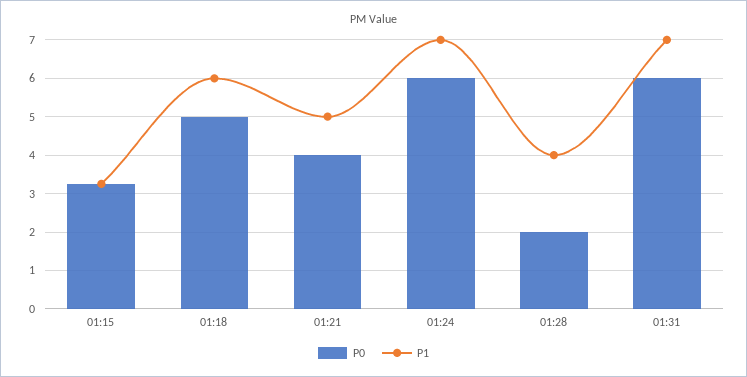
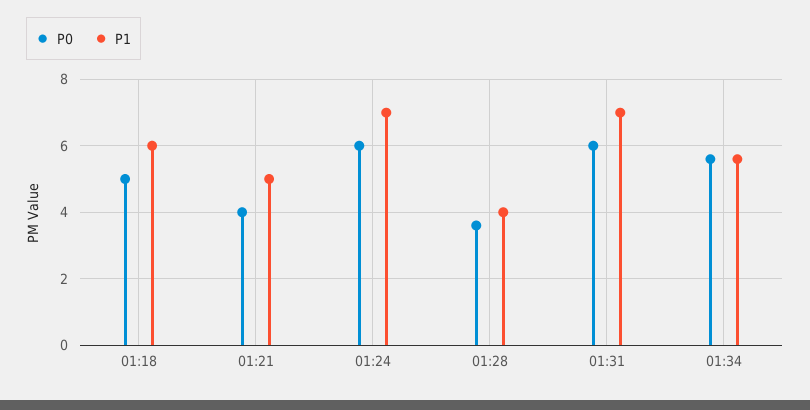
P0, 01:15: 3.2 -> none
P1, 01:15: 3.2 -> none
P0, 01:28: 2 -> 3.5
P0, 01:34: none -> 5.5
P1, 01:34: none -> 5.5

